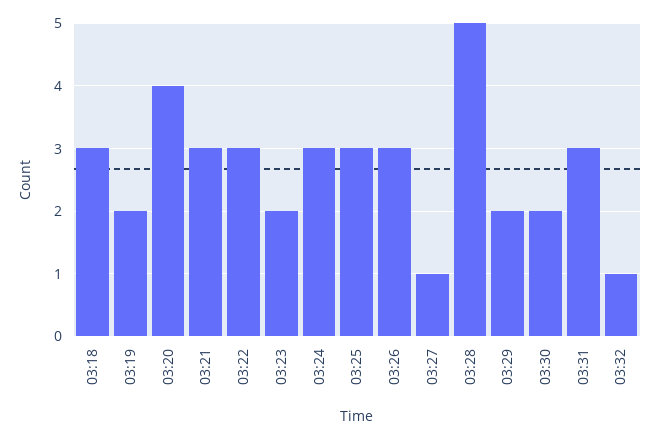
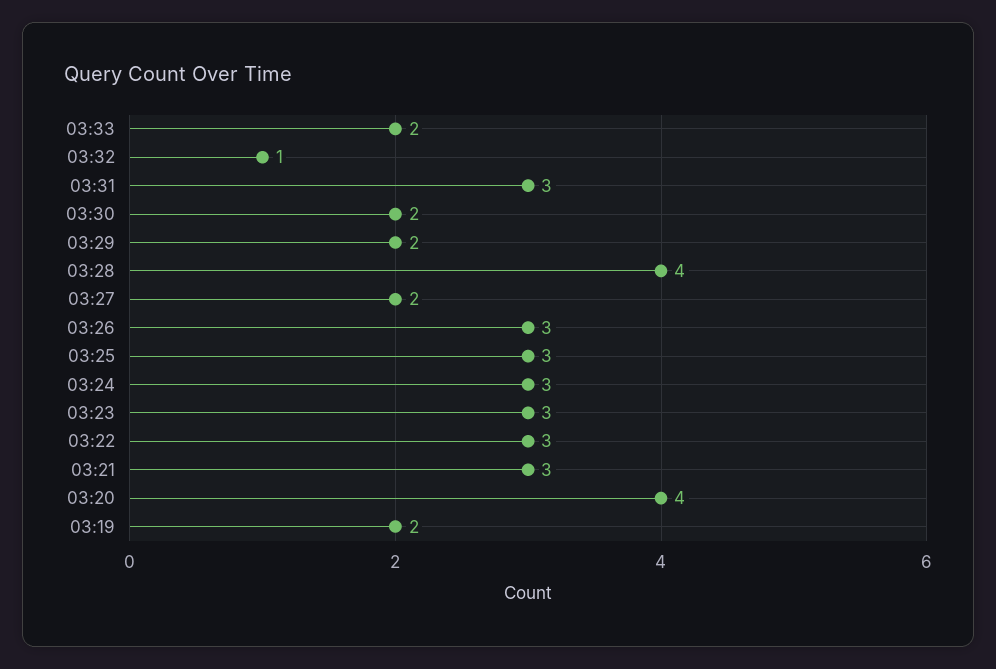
03:18: 3 -> none
03:23: 2 -> 3
03:27: 1 -> 2
03:28: 5 -> 4
03:33: none -> 2

